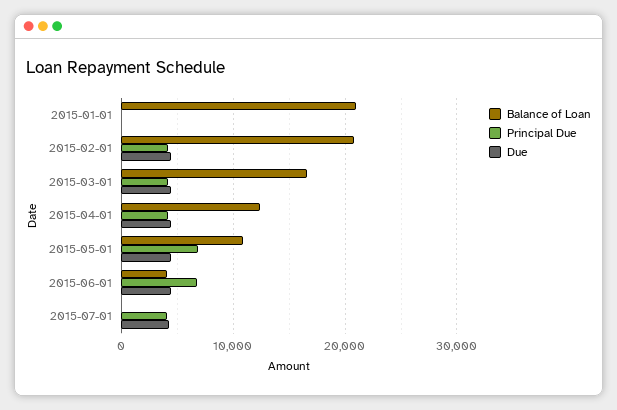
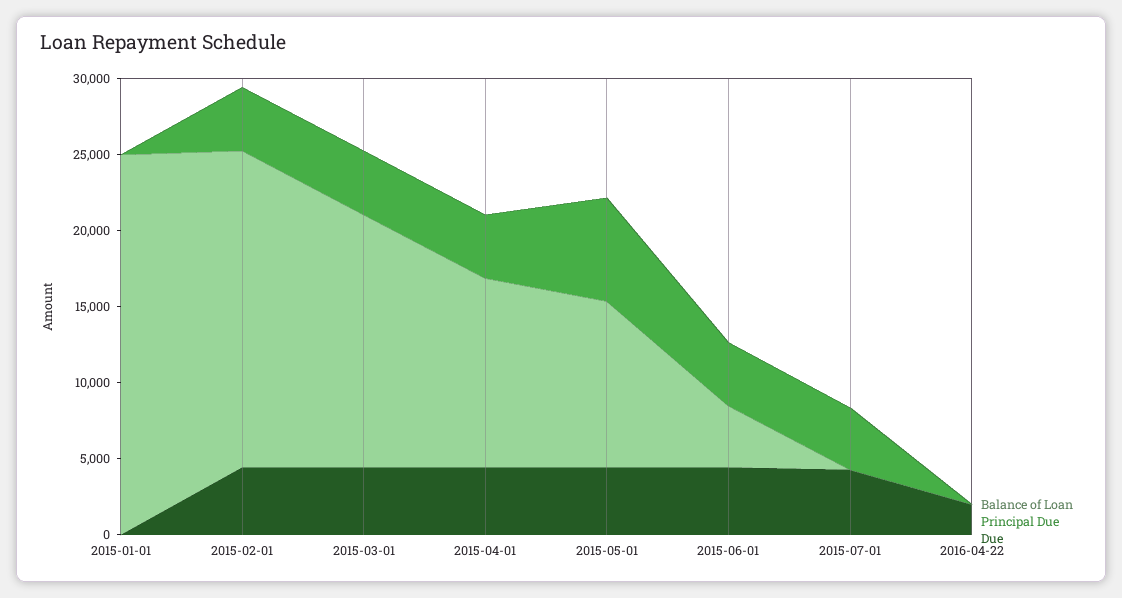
Balance of Loan, 2015-01-01: 21000 -> 25000
Principal Due, 2015-06-01: 7000 -> 4000
Balance of Loan, 2016-04-22: none -> 0
Principal Due, 2016-04-22: none -> 0
Due, 2016-04-22: none -> 2000

